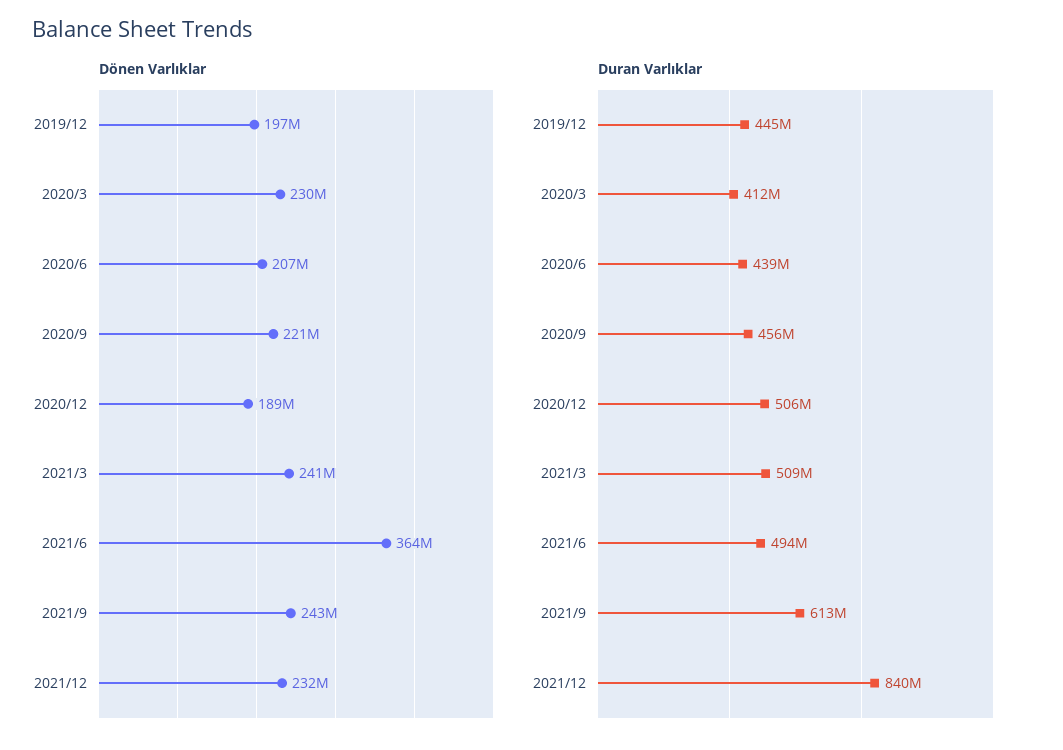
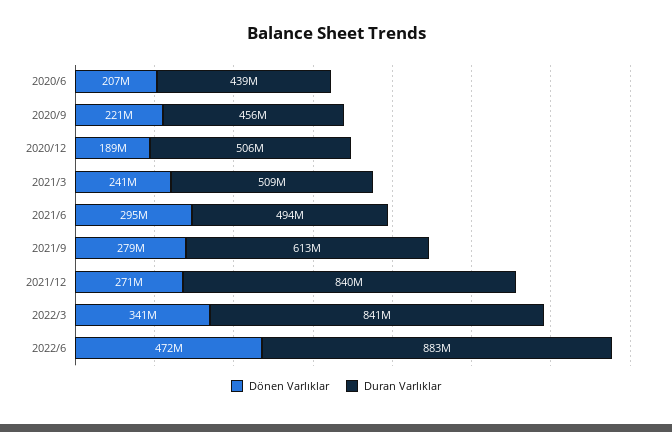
Dönen Varlıklar, 2019/12: 197000000 -> none
Dönen Varlıklar, 2020/3: 230000000 -> none
Dönen Varlıklar, 2021/6: 364000000 -> 295000000
Dönen Varlıklar, 2021/9: 243000000 -> 279000000
Dönen Varlıklar, 2021/12: 232000000 -> 271000000
Duran Varlıklar, 2019/12: 445000000 -> none
Duran Varlıklar, 2020/3: 412000000 -> none
Dönen Varlıklar, 2022/3: none -> 341000000
Duran Varlıklar, 2022/3: none -> 841000000
Dönen Varlıklar, 2022/6: none -> 472000000
Duran Varlıklar, 2022/6: none -> 883000000

